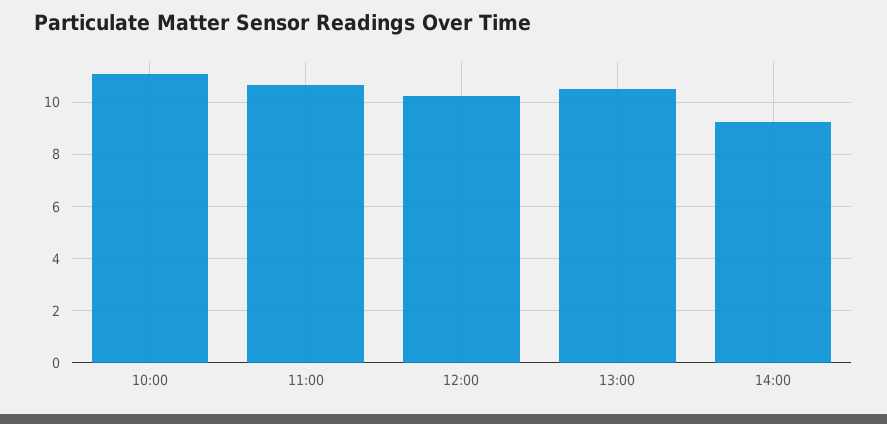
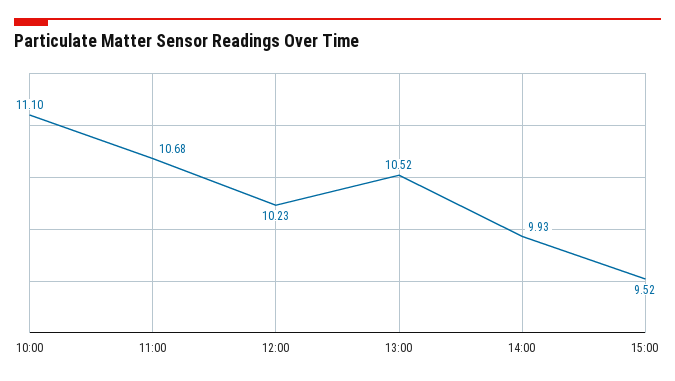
14:00: 9.25 -> 9.93
15:00: none -> 9.52

